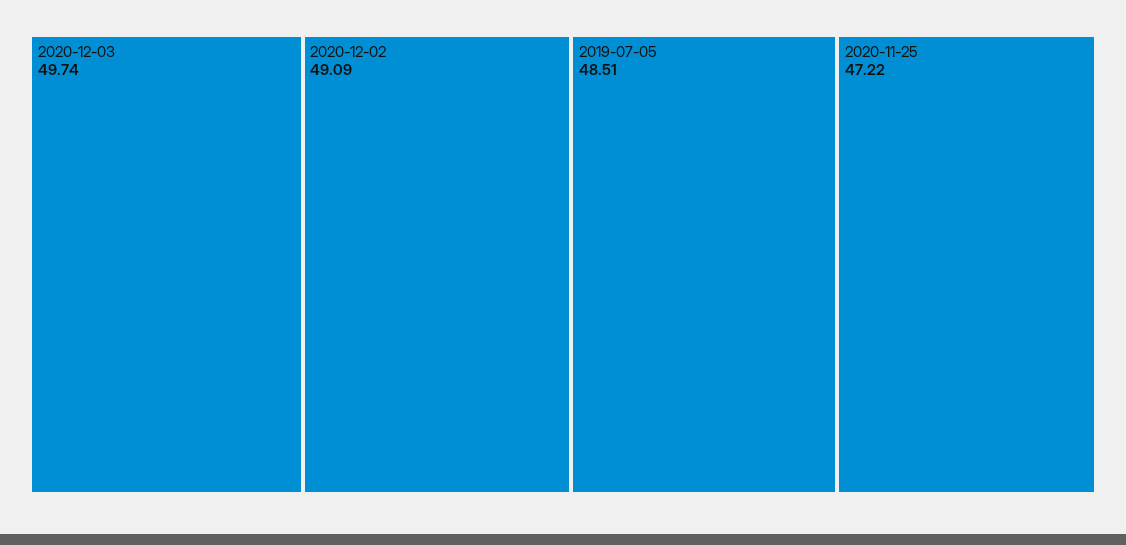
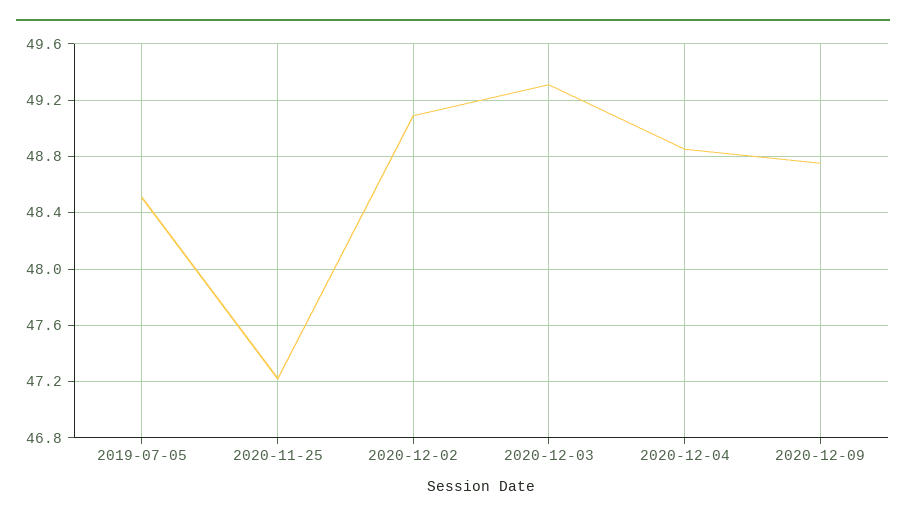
2020-12-03: 49.74 -> 49.3
2020-12-04: none -> 48.85
2020-12-09: none -> 48.75

